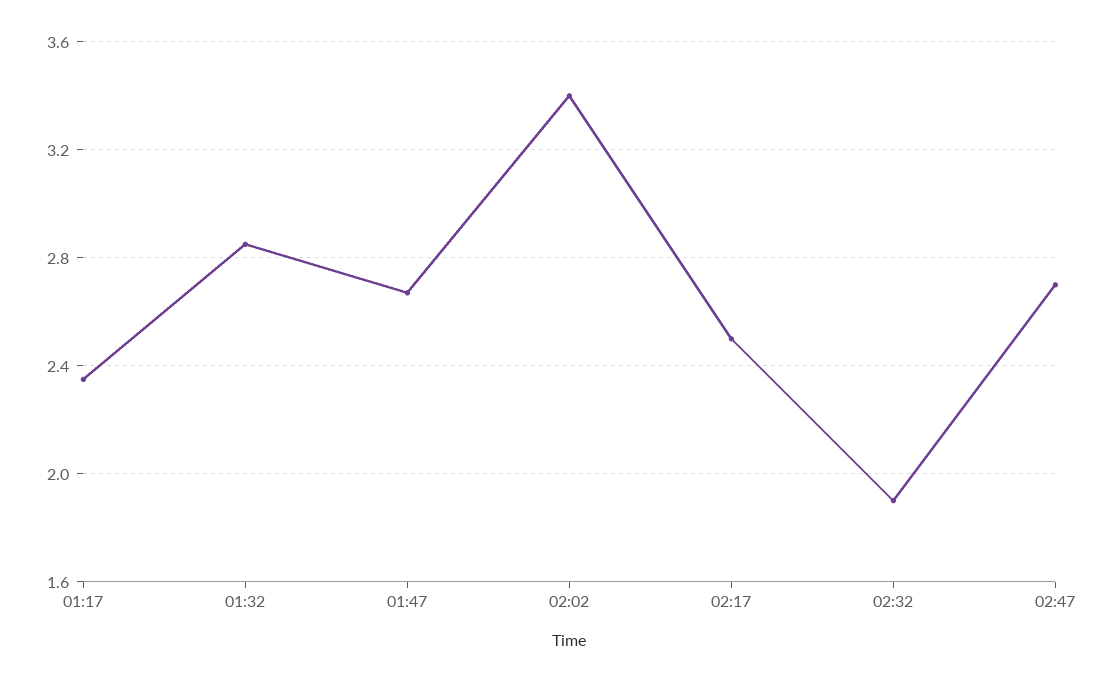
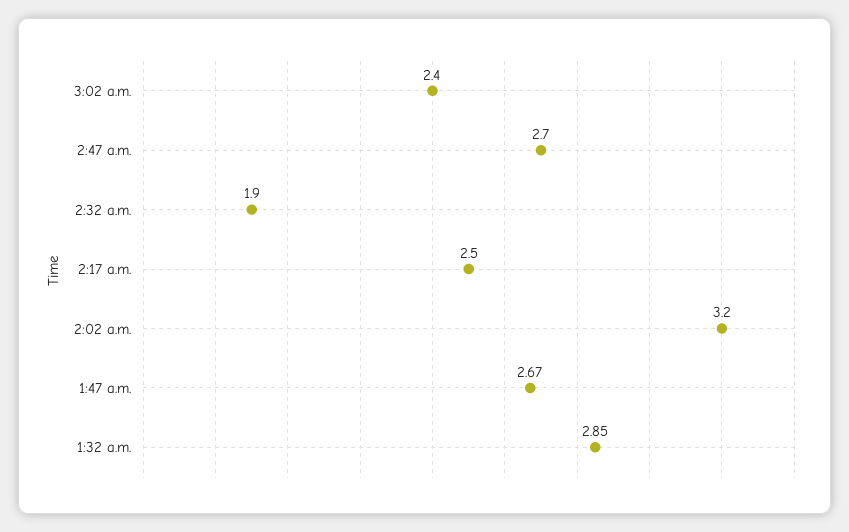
01:17: 2.35 -> none
02:02: 3.4 -> 3.2
3:02 a.m.: none -> 2.4

